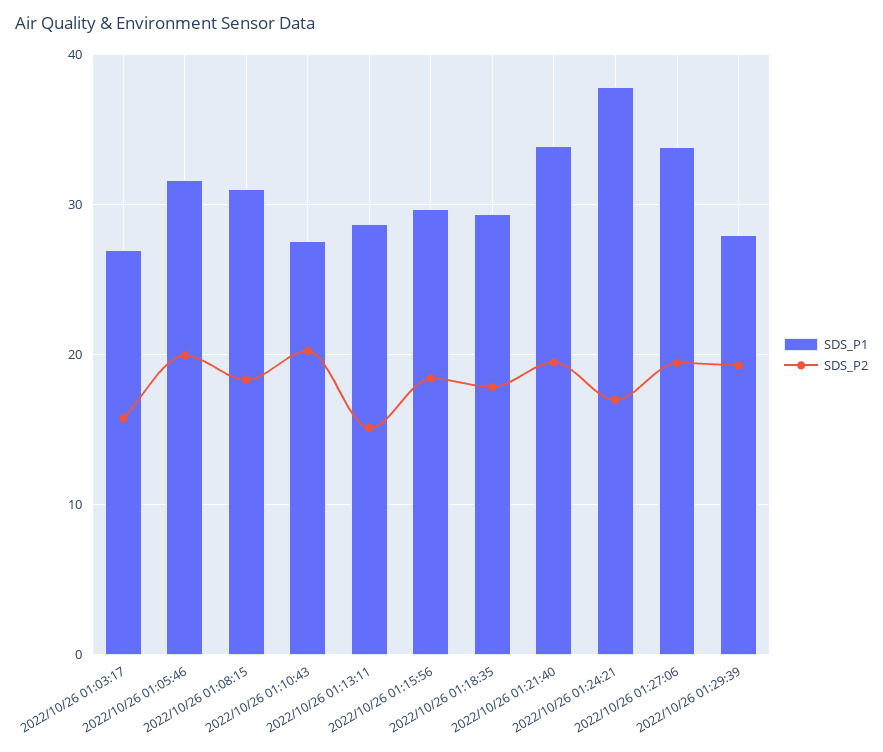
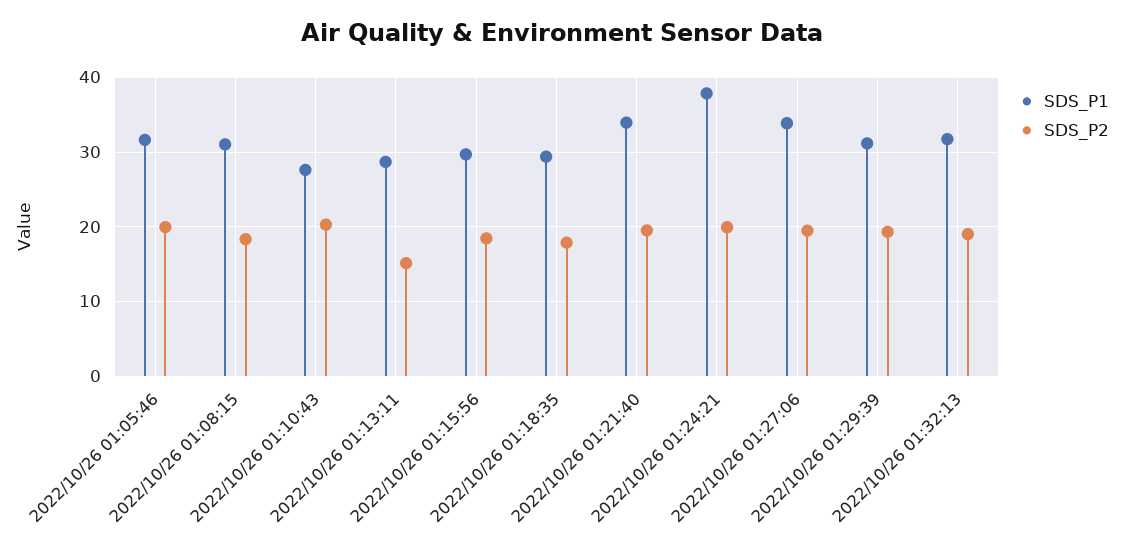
SDS_P1, 2022/10/26 01:03:17: 27 -> none
SDS_P2, 2022/10/26 01:03:17: 16 -> none
SDS_P2, 2022/10/26 01:24:21: 17 -> 20
SDS_P1, 2022/10/26 01:29:39: 28 -> 31
SDS_P1, 2022/10/26 01:32:13: none -> 32
SDS_P2, 2022/10/26 01:32:13: none -> 19

